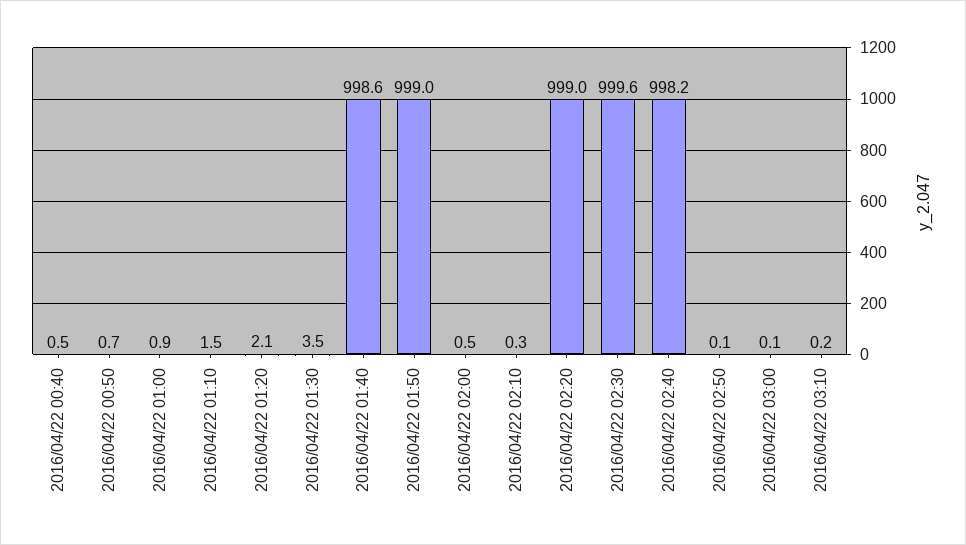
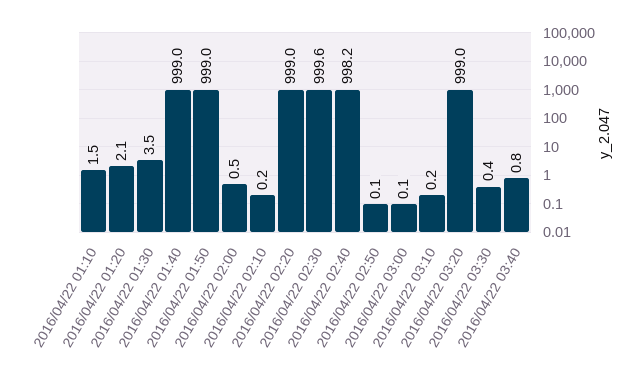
2016/04/22 00:40: 0.5 -> none
2016/04/22 00:50: 0.7 -> none
2016/04/22 01:00: 0.9 -> none
2016/04/22 01:40: 998.6 -> 999
2016/04/22 02:10: 0.3 -> 0.2
2016/04/22 03:20: none -> 999
2016/04/22 03:30: none -> 0.4
2016/04/22 03:40: none -> 0.8

